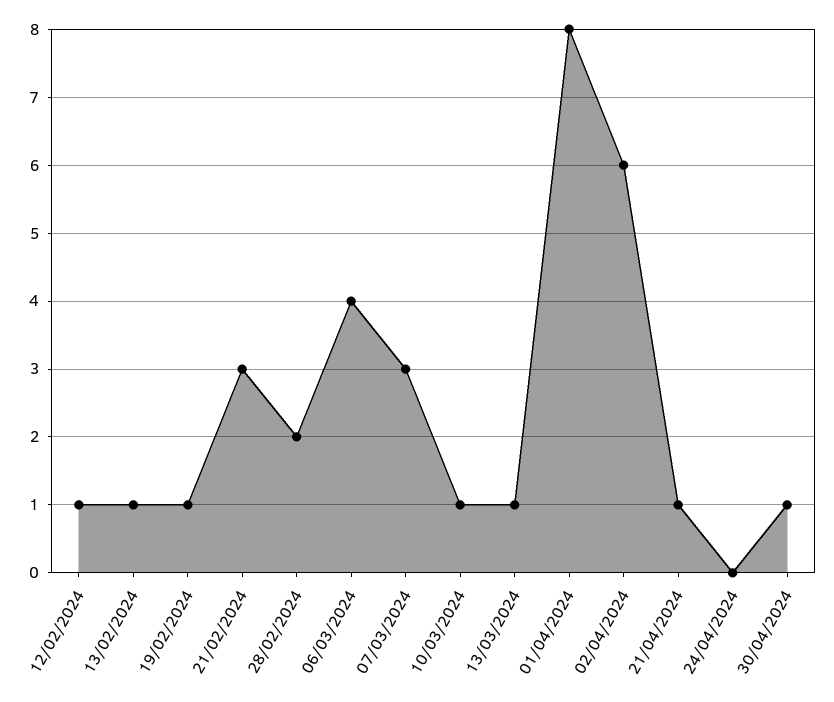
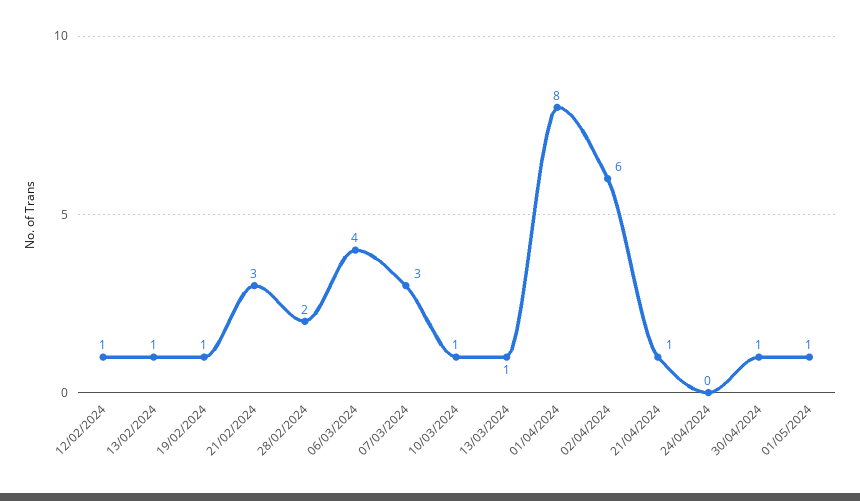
01/05/2024: none -> 1

